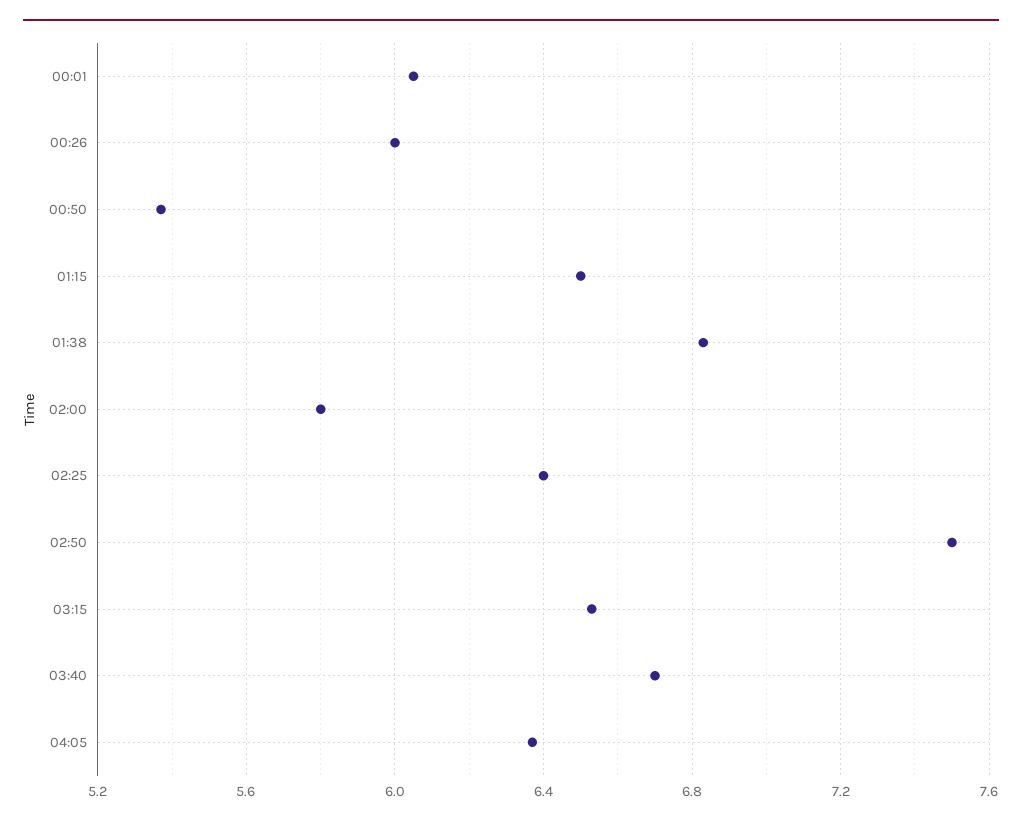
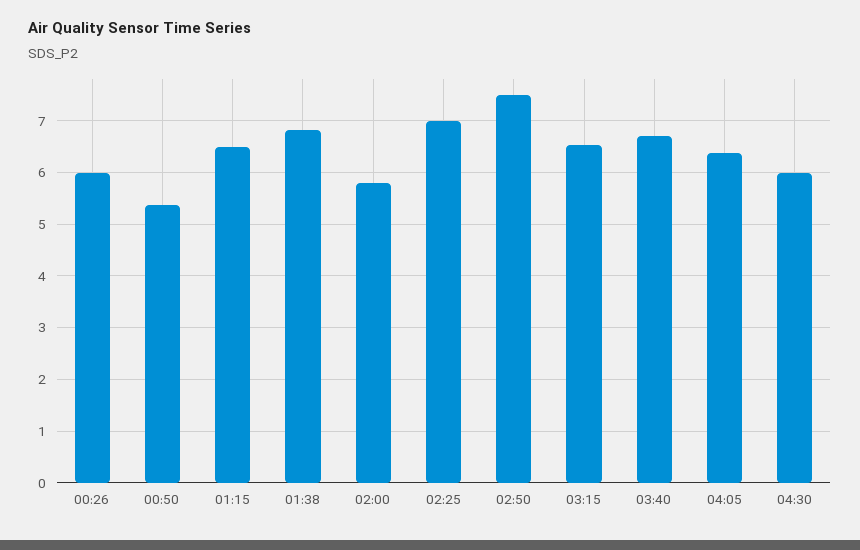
00:01: 6.05 -> none
02:25: 6.4 -> 7
04:30: none -> 6

